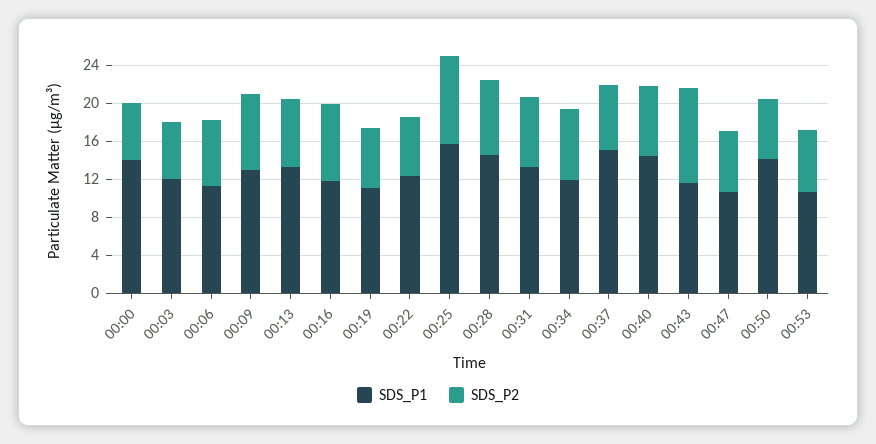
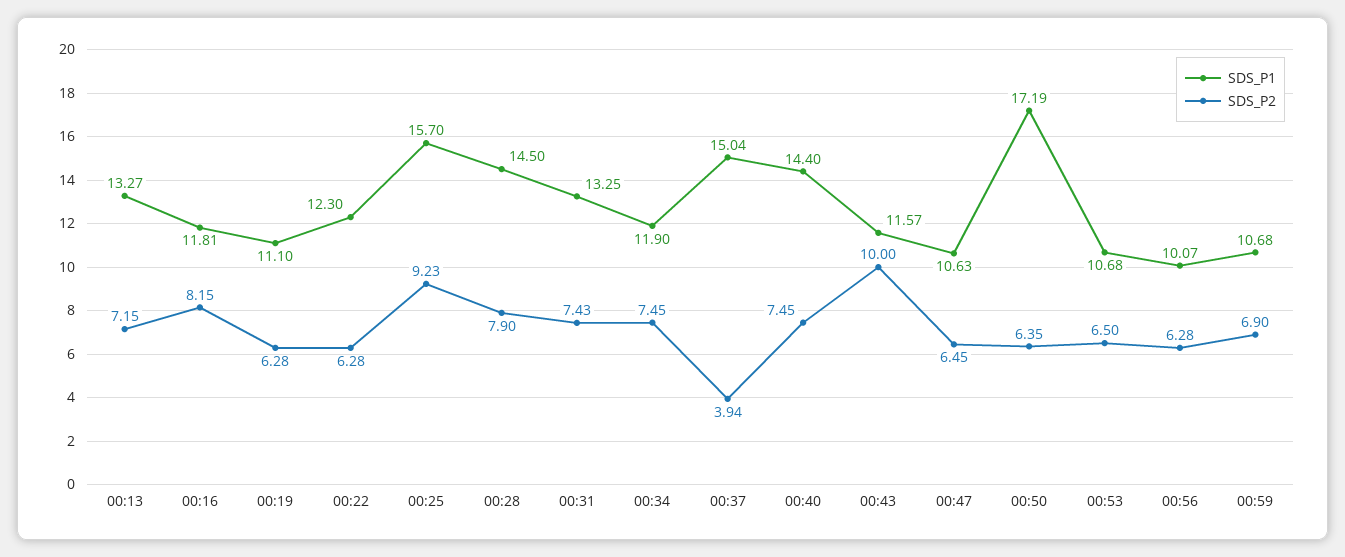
SDS_P1, 00:00: 14 -> none
SDS_P2, 00:00: 6 -> none
SDS_P1, 00:03: 12 -> none
SDS_P2, 00:03: 6 -> none
SDS_P1, 00:06: 11 -> none
SDS_P2, 00:06: 7 -> none
SDS_P1, 00:09: 13 -> none
SDS_P2, 00:09: 8 -> none
SDS_P2, 00:37: 7 -> 3.94
SDS_P1, 00:50: 14 -> 17.19
SDS_P1, 00:56: none -> 10.07
SDS_P2, 00:56: none -> 6.28
SDS_P1, 00:59: none -> 10.68
SDS_P2, 00:59: none -> 6.9

